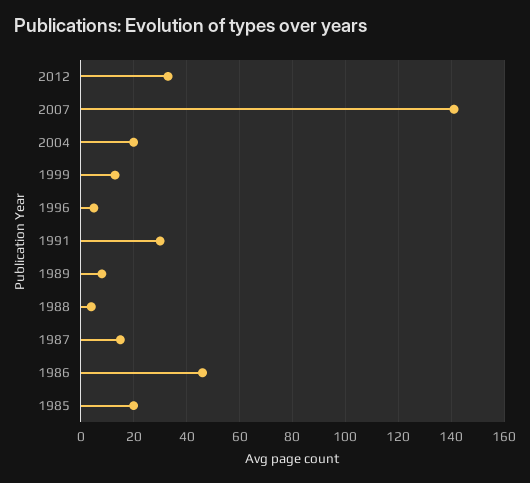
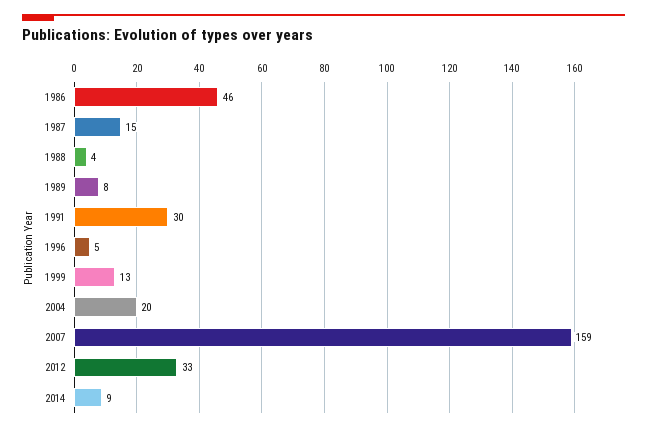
2007: 140 -> 159
1985: 20 -> none
2014: none -> 9

